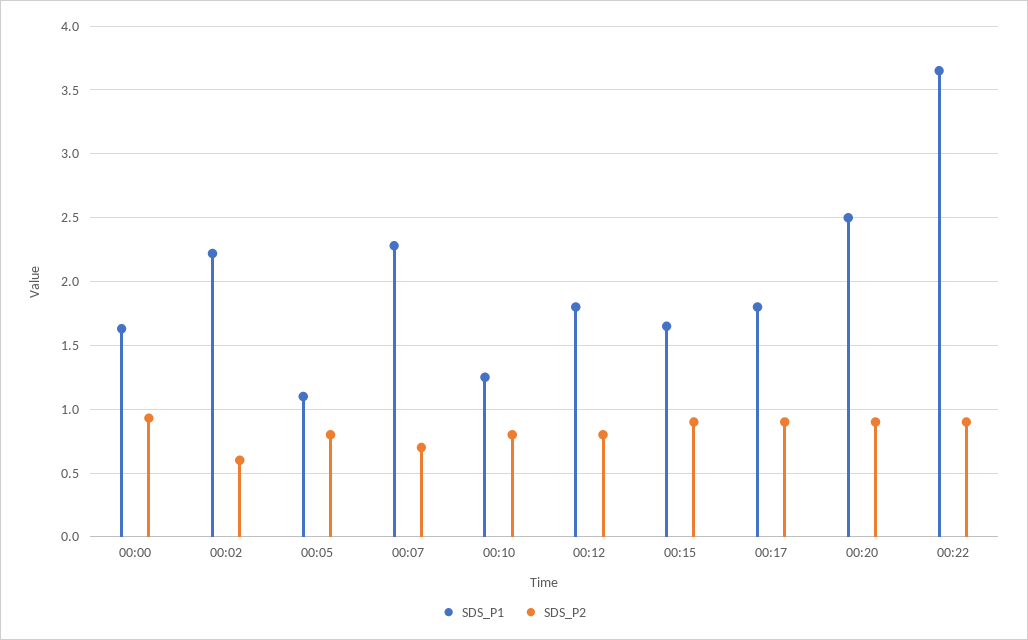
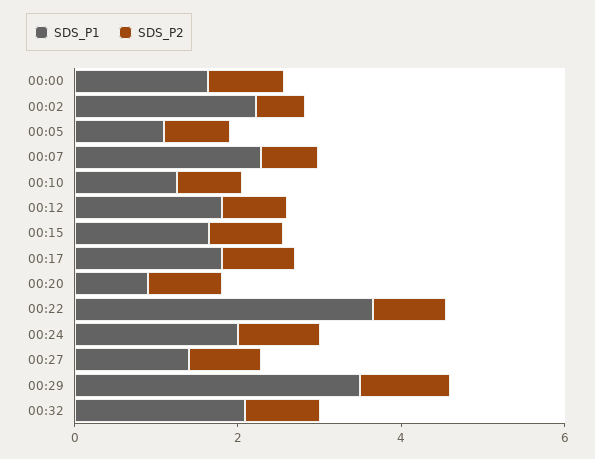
SDS_P1, 00:20: 2.5 -> 1
SDS_P1, 00:24: none -> 2
SDS_P2, 00:24: none -> 1
SDS_P1, 00:27: none -> 1.5
SDS_P2, 00:27: none -> 1
SDS_P1, 00:29: none -> 3.5
SDS_P2, 00:29: none -> 1
SDS_P1, 00:32: none -> 2
SDS_P2, 00:32: none -> 1

